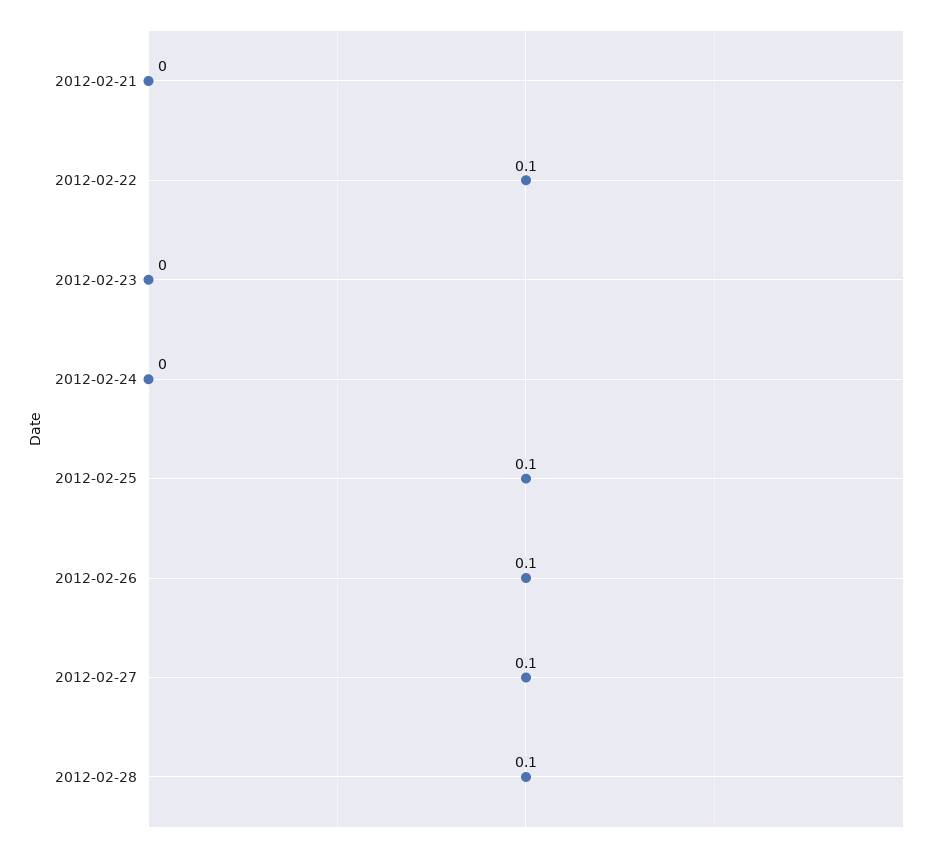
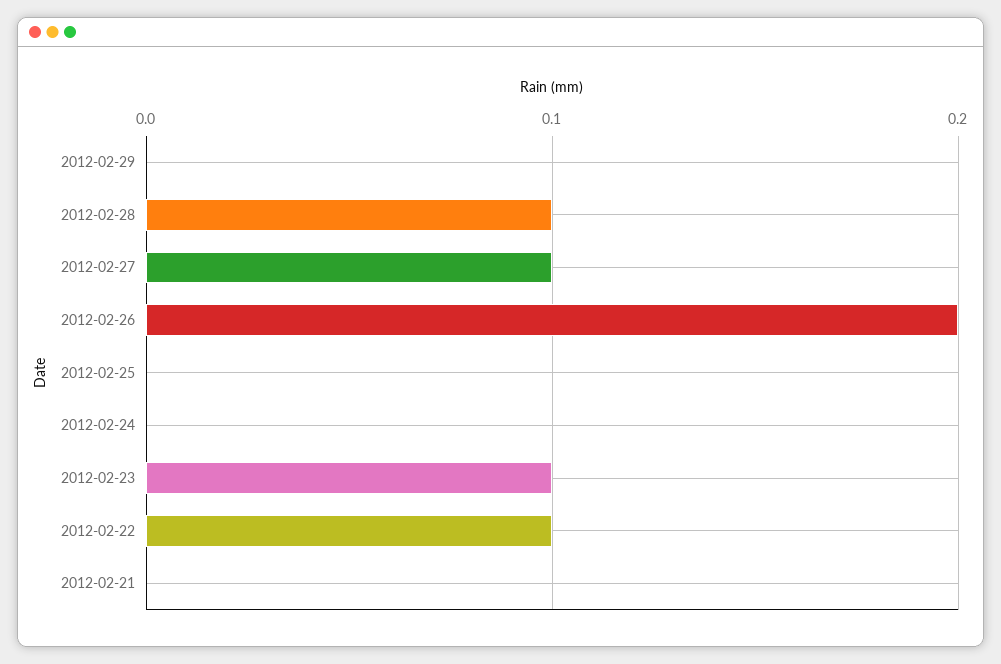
2012-02-23: 0 -> 0.1
2012-02-25: 0.1 -> 0
2012-02-26: 0.1 -> 0.2
2012-02-29: none -> 0

